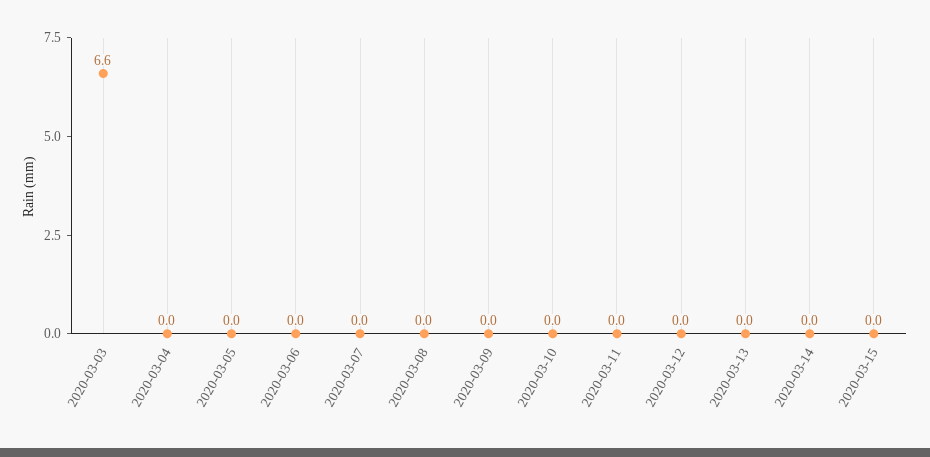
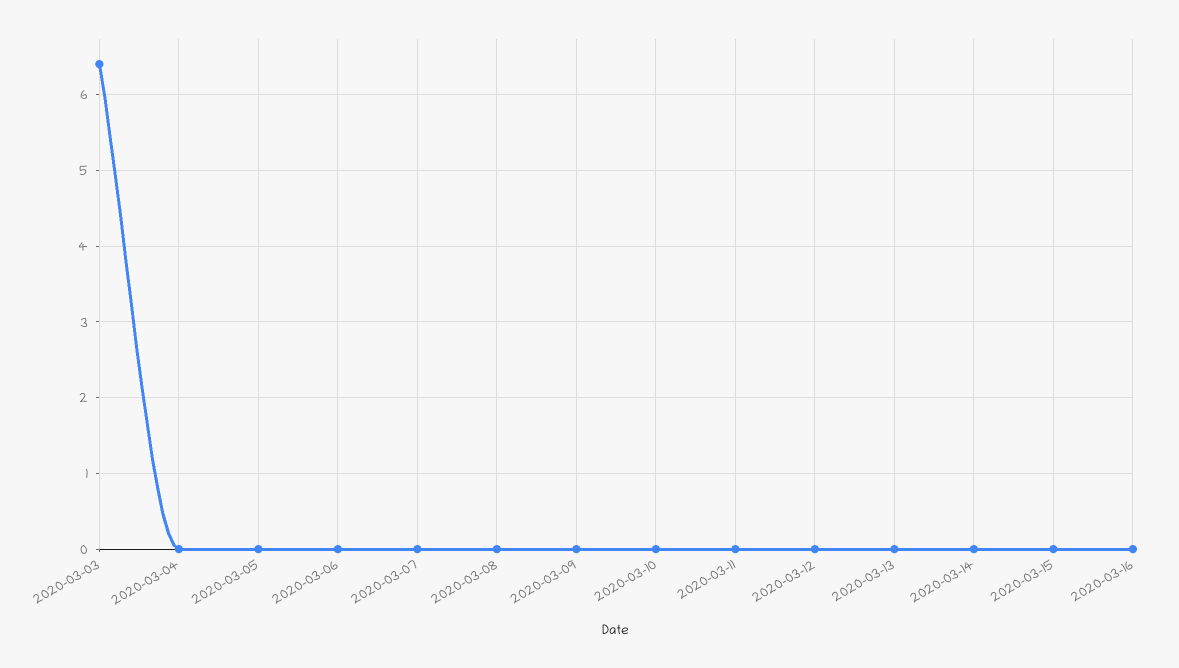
2020-03-03: 6.6 -> 6.4
2020-03-16: none -> 0

